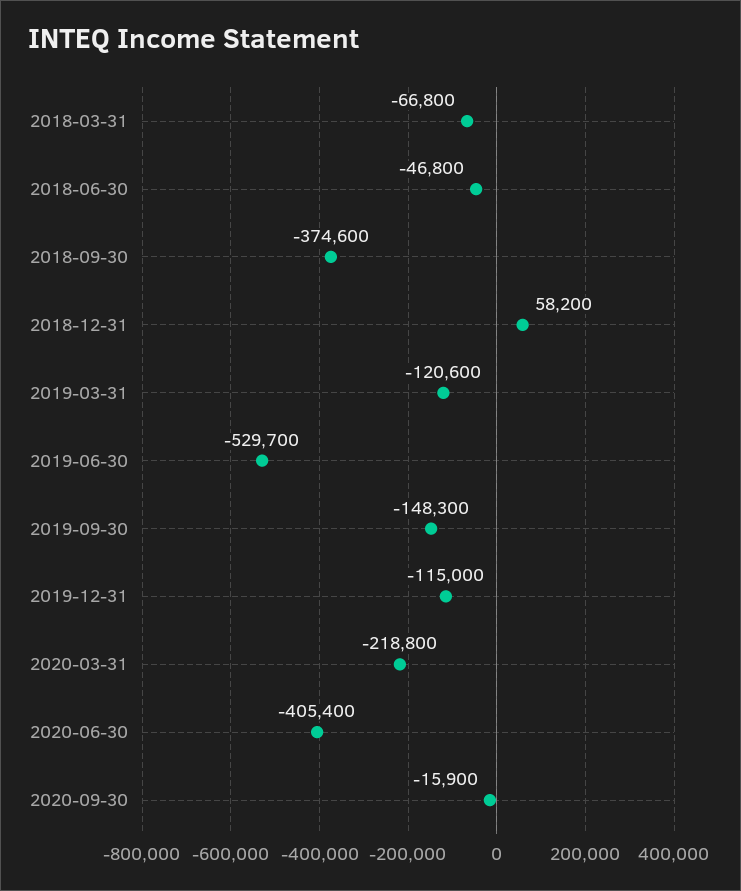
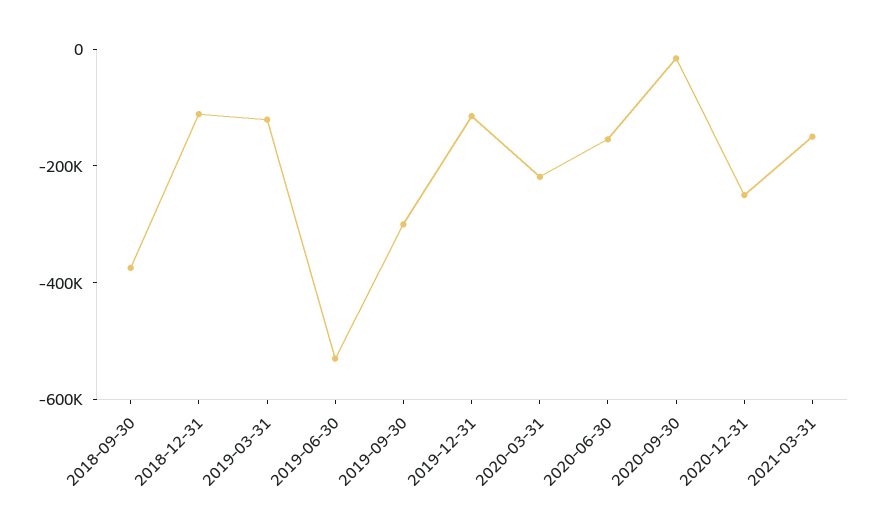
2018-03-31: -66800 -> none
2018-06-30: -46800 -> none
2018-12-31: 58200 -> -100000
2019-09-30: -148300 -> -300000
2020-06-30: -405400 -> -150000
2020-12-31: none -> -250000
2021-03-31: none -> -150000

